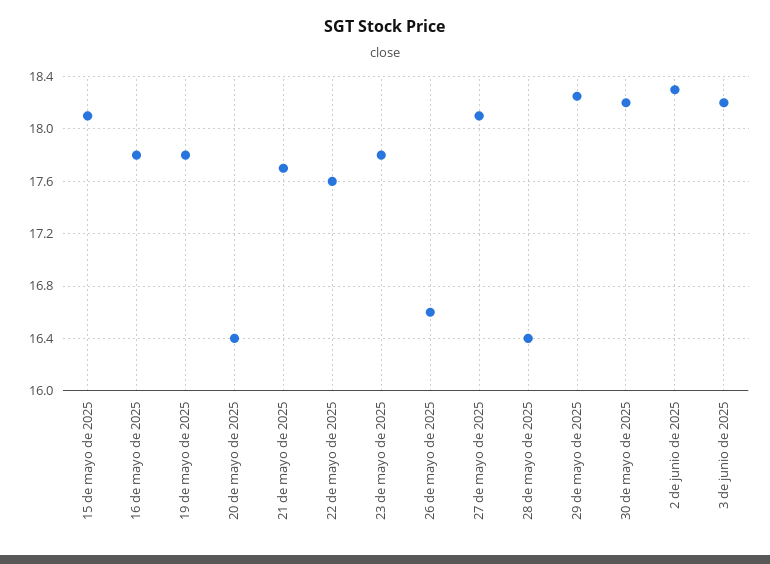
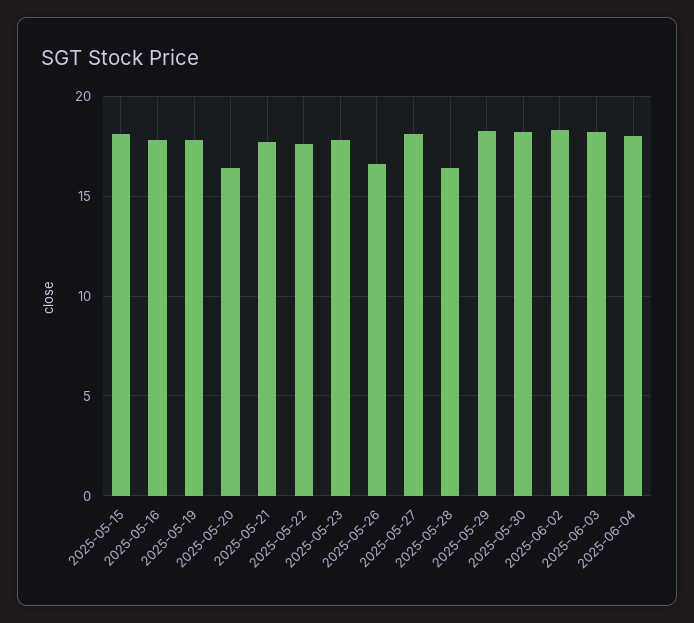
2025-06-04: none -> 18

